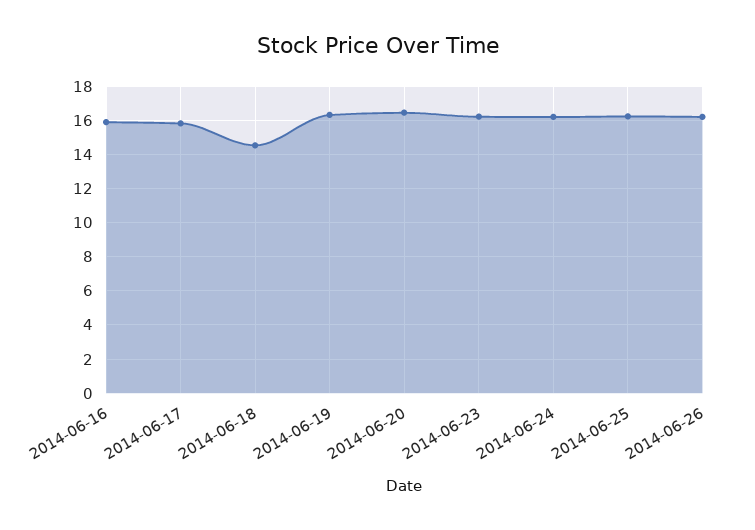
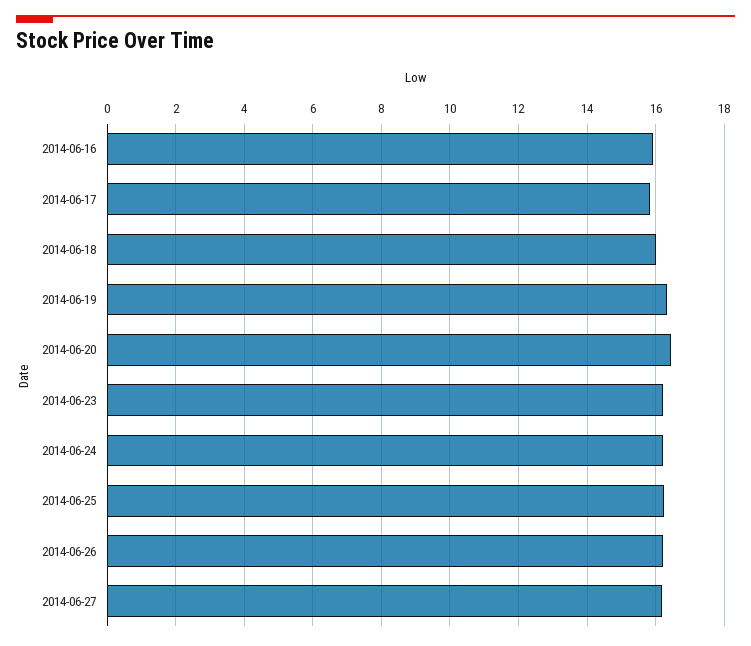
2014-06-18: 14.5 -> 16
2014-06-27: none -> 16.2

